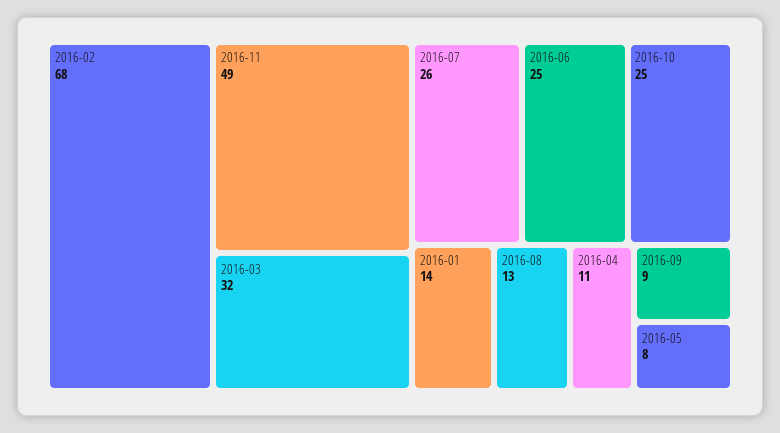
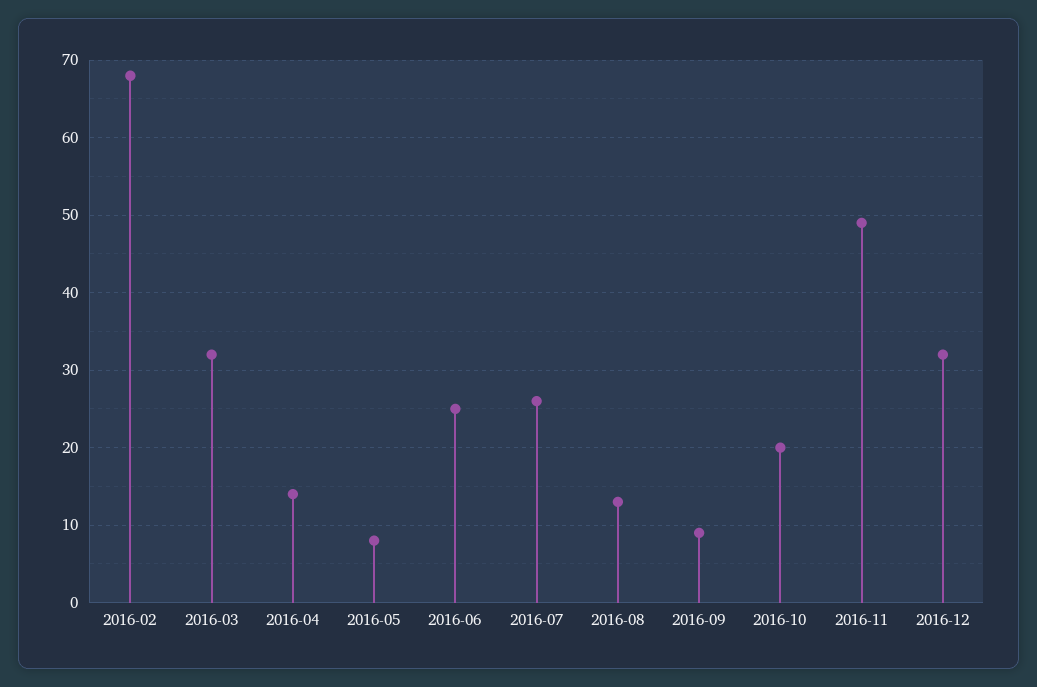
2016-10: 25 -> 20
2016-01: 14 -> none
2016-04: 11 -> 14
2016-12: none -> 32

